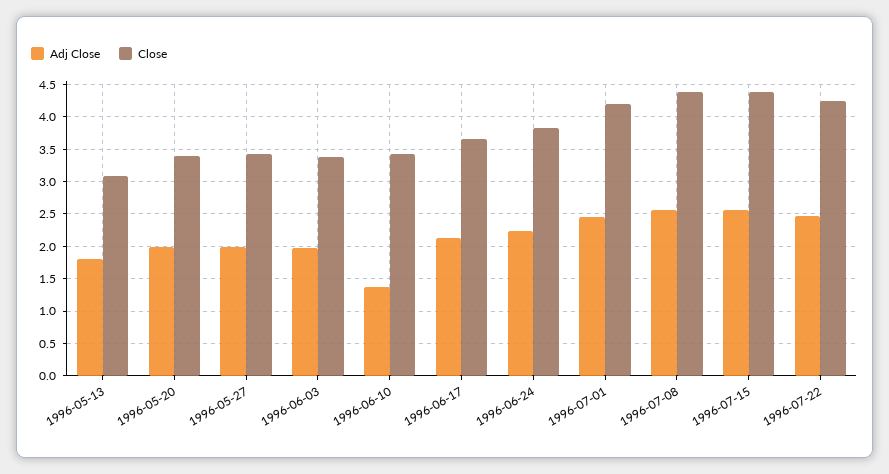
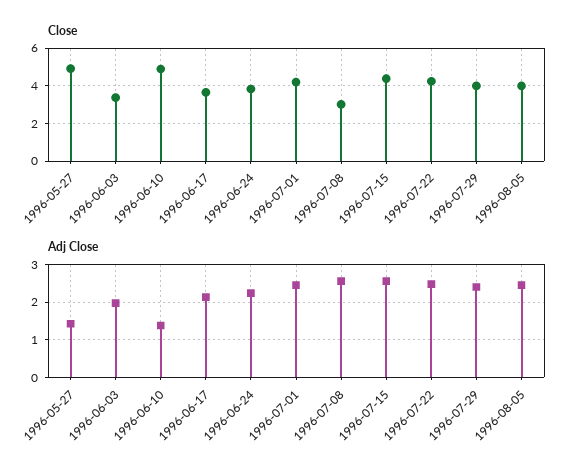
Adj Close, 1996-05-13: 1.8 -> none
Close, 1996-05-13: 3.1 -> none
Adj Close, 1996-05-20: 2 -> none
Close, 1996-05-20: 3.4 -> none
Adj Close, 1996-05-27: 2 -> 1.4
Close, 1996-05-27: 3.4 -> 5
Close, 1996-06-10: 3.4 -> 5
Close, 1996-07-08: 4.4 -> 3
Close, 1996-07-29: none -> 4
Close, 1996-08-05: none -> 4
Adj Close, 1996-07-29: none -> 2.4
Adj Close, 1996-08-05: none -> 2.4

